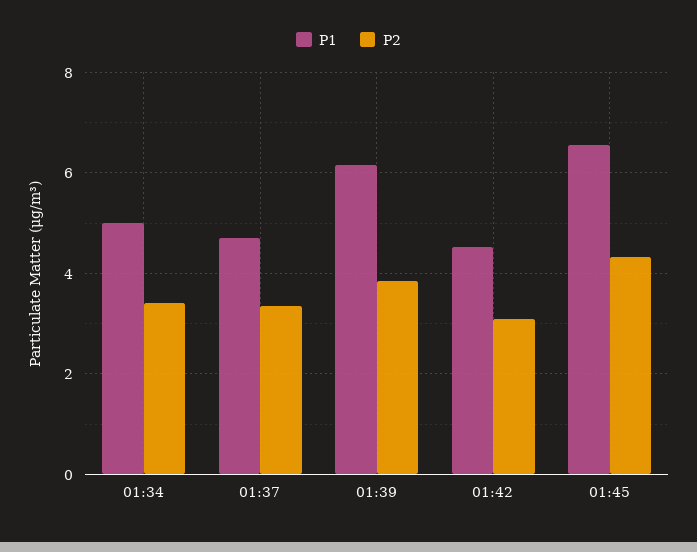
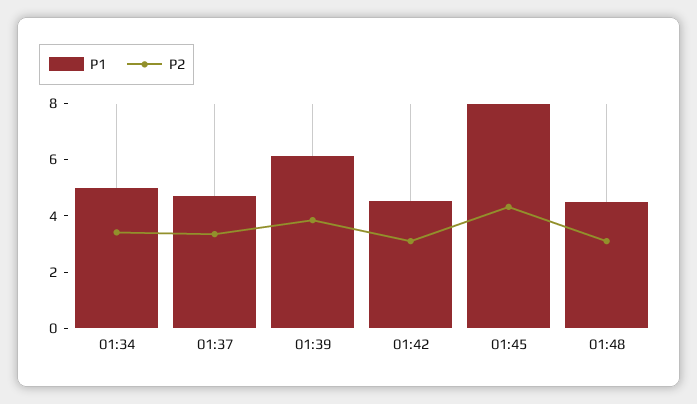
P1, 01:45: 6.6 -> 8
P1, 01:48: none -> 4.5
P2, 01:48: none -> 3

